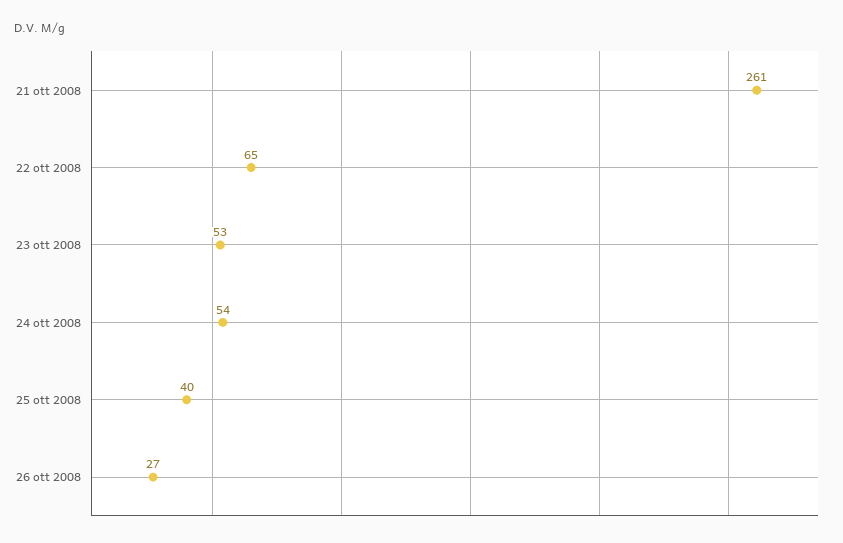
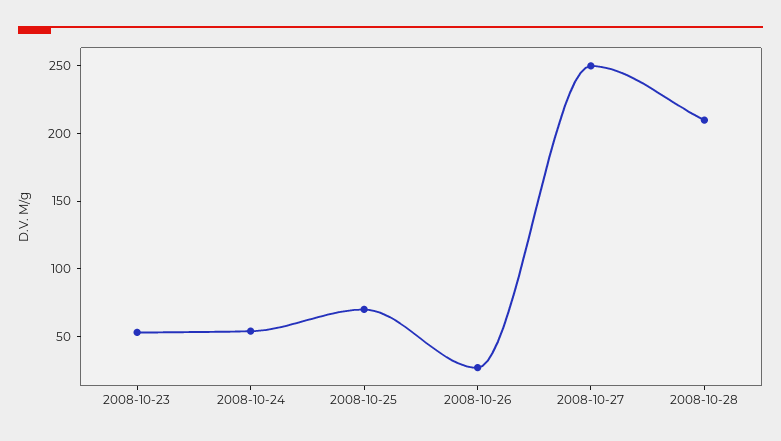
21 ott 2008: 261 -> none
22 ott 2008: 65 -> none
25 ott 2008: 40 -> 70
2008-10-27: none -> 250
2008-10-28: none -> 210

